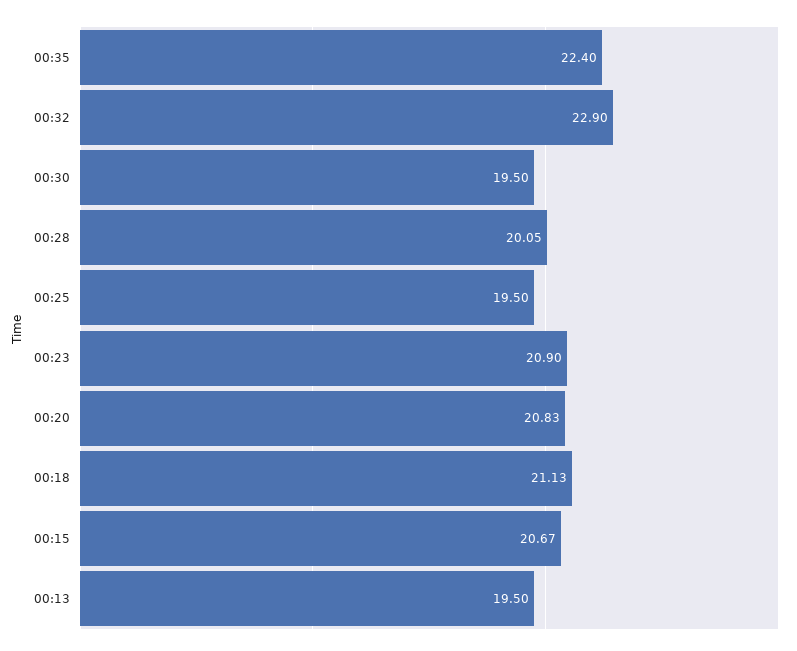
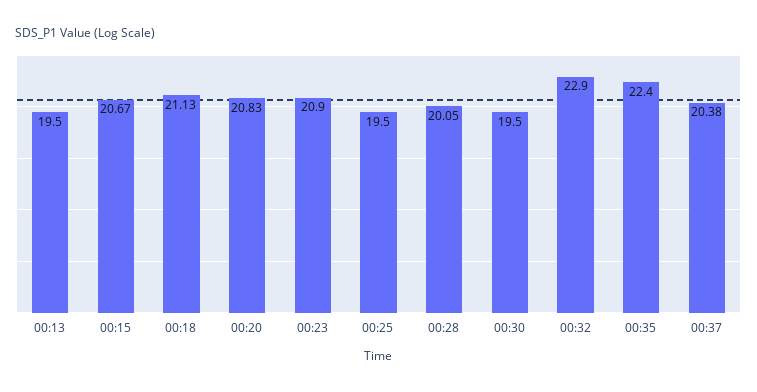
00:37: none -> 20.38

